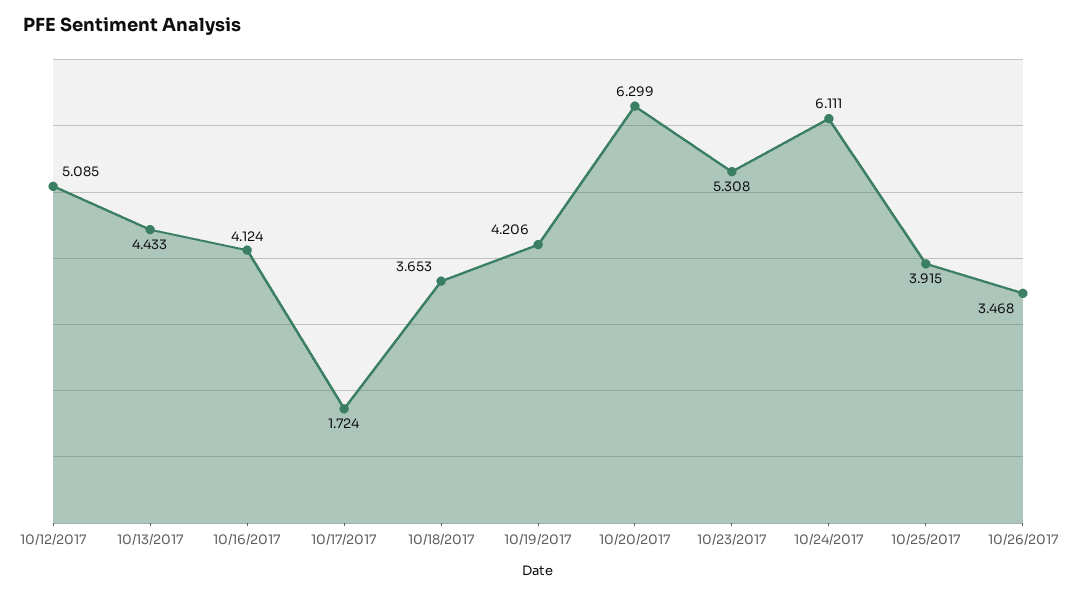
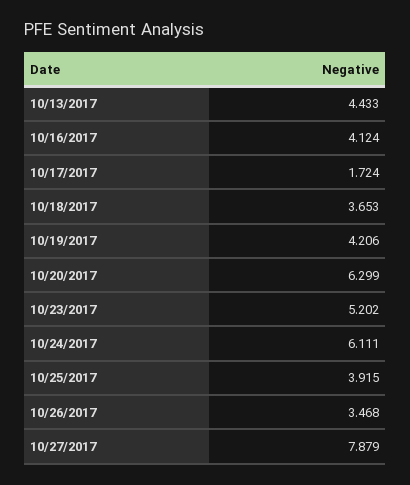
10/12/2017: 5.085 -> none
10/23/2017: 5.308 -> 5.202
10/27/2017: none -> 7.879

